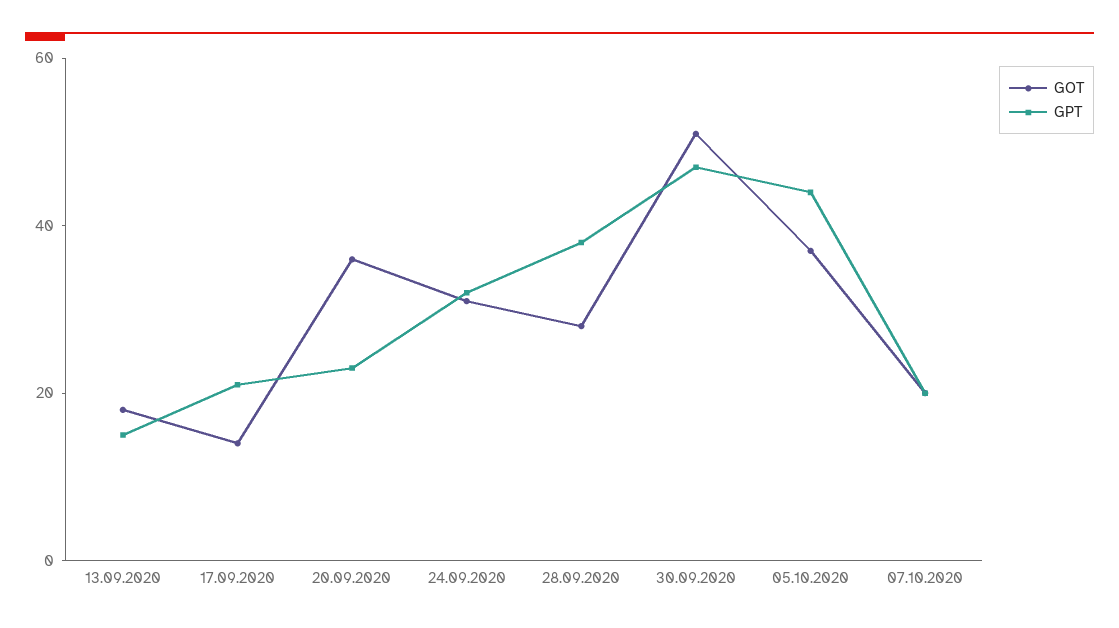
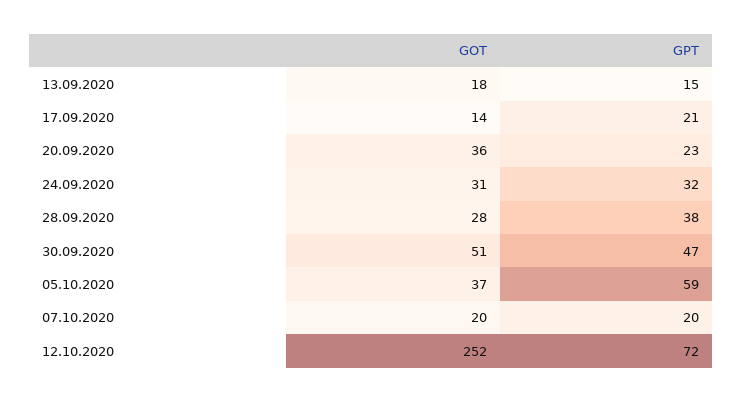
GPT, 05.10.2020: 45 -> 59
GOT, 12.10.2020: none -> 252
GPT, 12.10.2020: none -> 72

